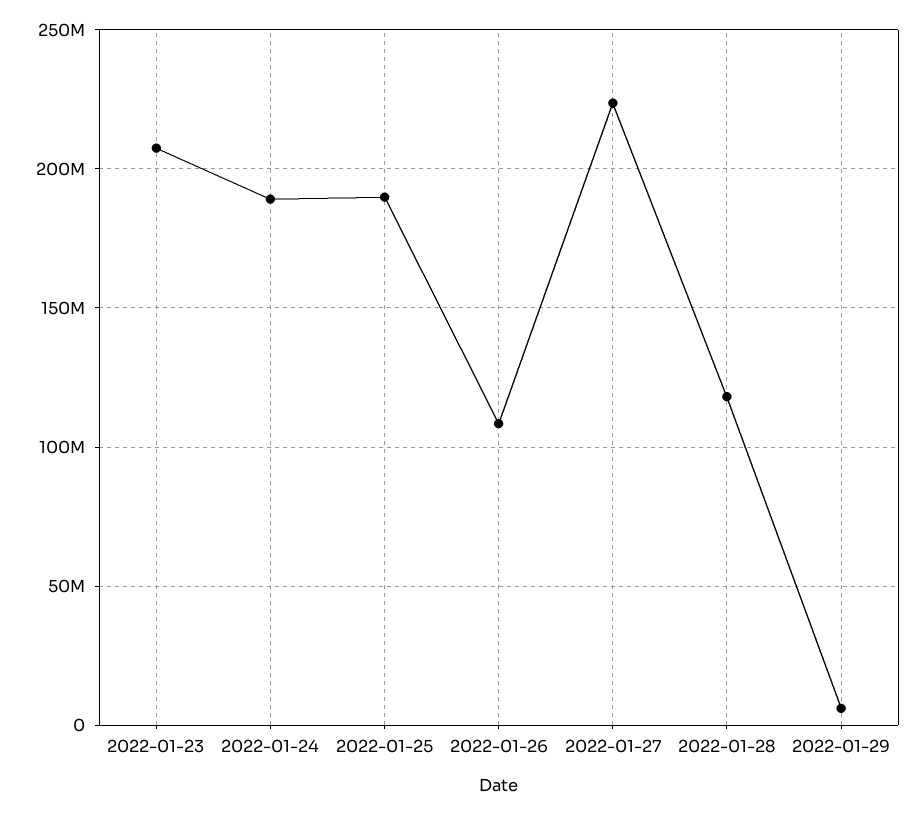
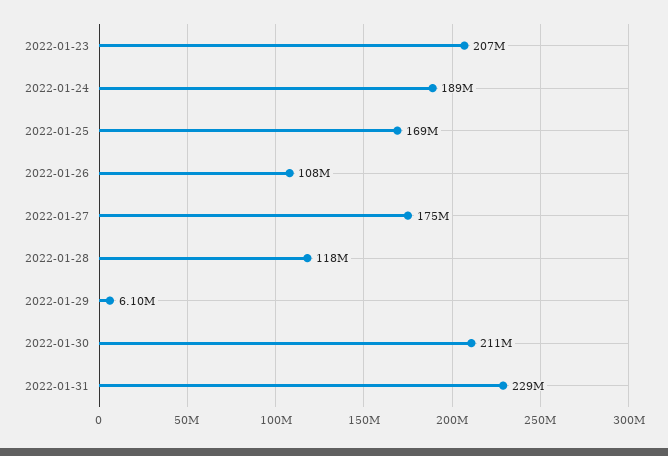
2022-01-25: 190000000 -> 169000000
2022-01-27: 225000000 -> 175000000
2022-01-30: none -> 211000000
2022-01-31: none -> 229000000

